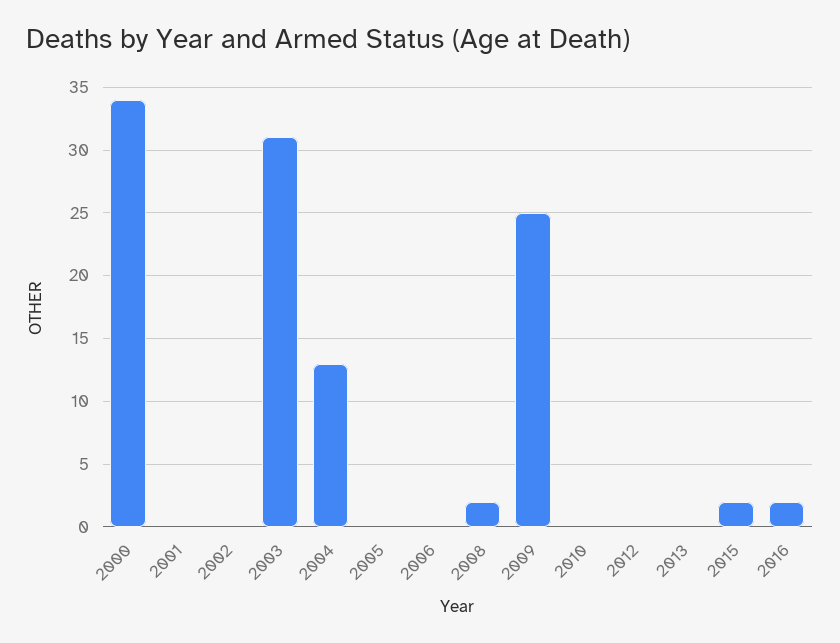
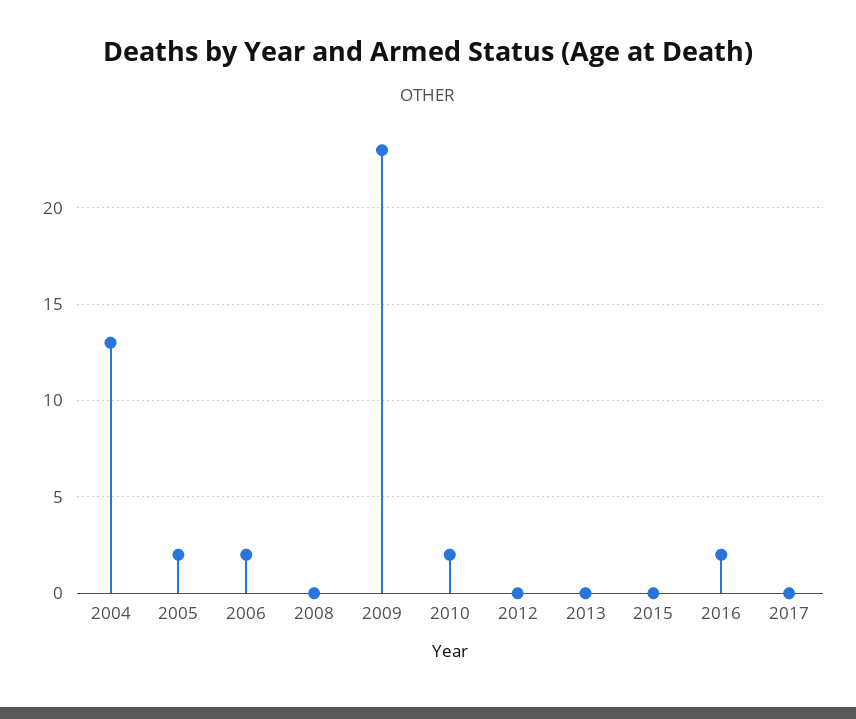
2000: 34 -> none
2001: 0 -> none
2002: 0 -> none
2003: 31 -> none
2005: 0 -> 2
2006: 0 -> 2
2008: 2 -> 0
2009: 25 -> 23
2010: 0 -> 2
2015: 2 -> 0
2017: none -> 0

